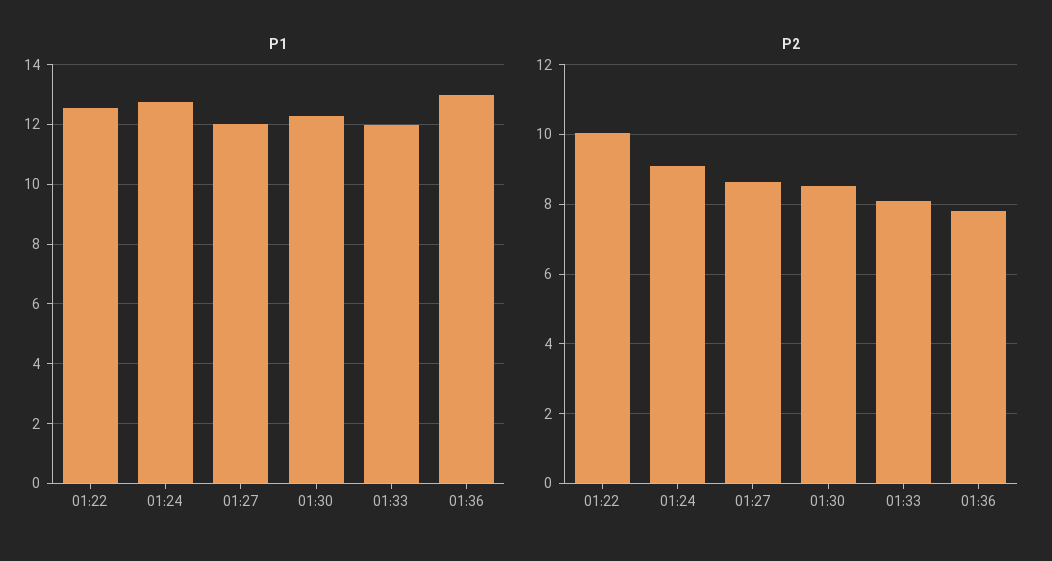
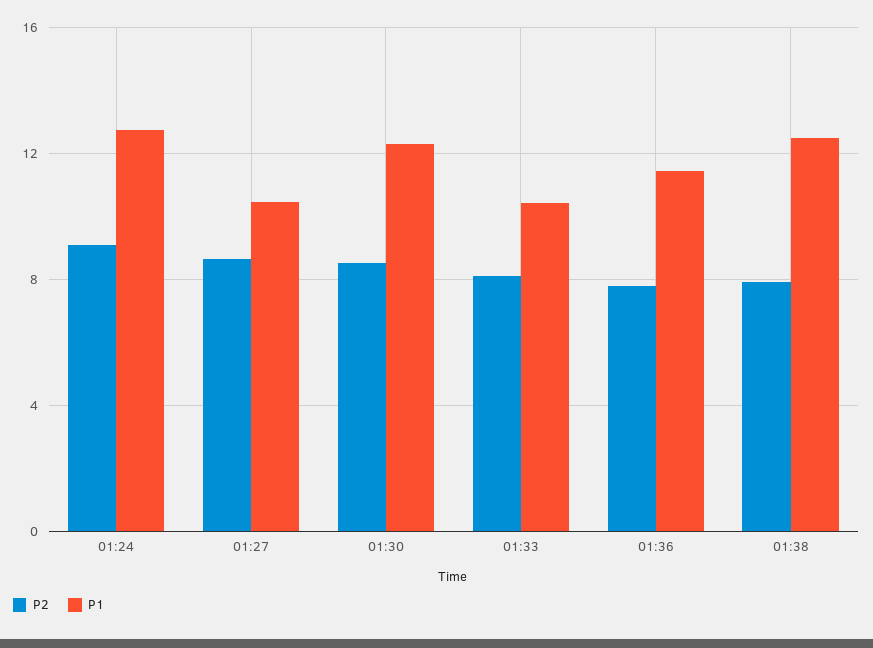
P1, 01:22: 12.5 -> none
P1, 01:27: 12 -> 10.5
P1, 01:33: 12 -> 10.5
P1, 01:36: 13 -> 11.5
P2, 01:22: 10 -> none
P2, 01:38: none -> 8
P1, 01:38: none -> 12.5

